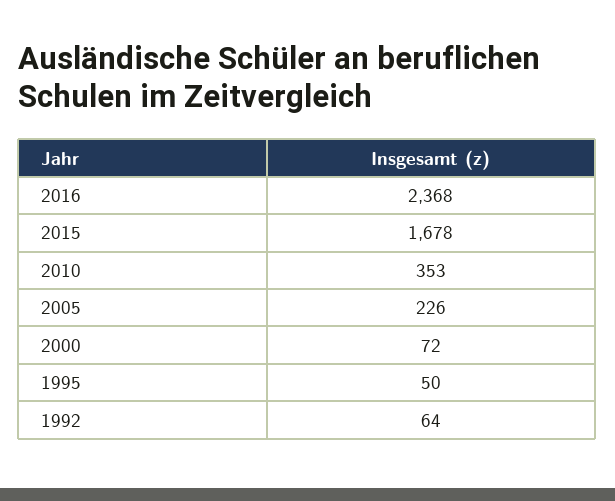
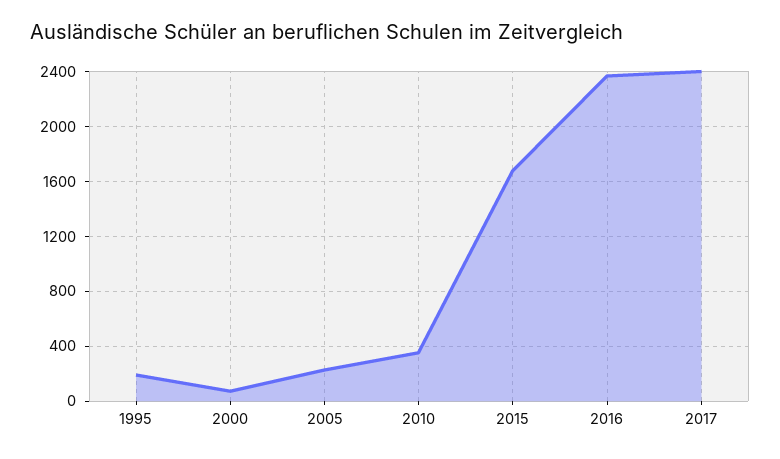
1995: 50 -> 200
1992: 64 -> none
2017: none -> 2400

